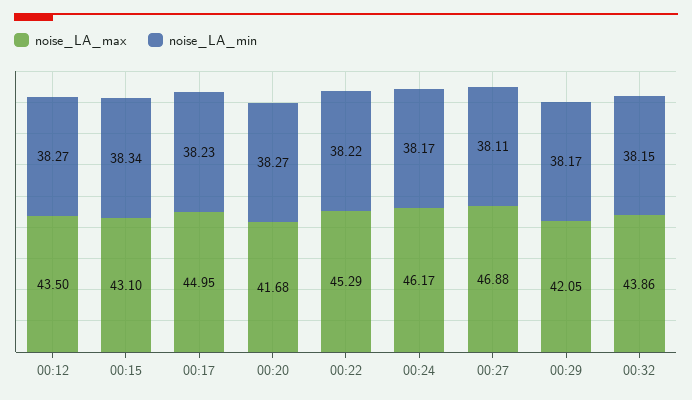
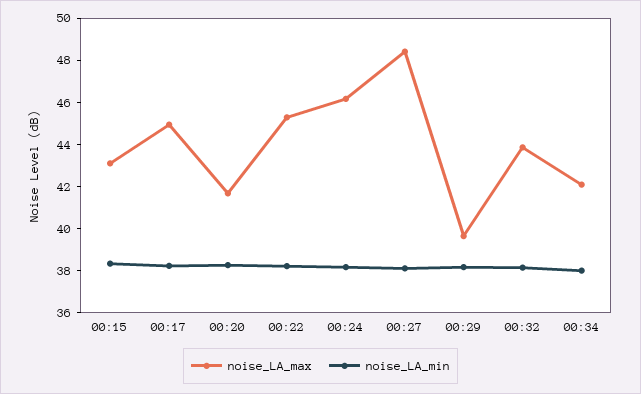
noise_LA_max, 00:12: 43.5 -> none
noise_LA_min, 00:12: 38.27 -> none
noise_LA_max, 00:27: 46.88 -> 48.5
noise_LA_max, 00:29: 42.05 -> 39.5
noise_LA_max, 00:34: none -> 42
noise_LA_min, 00:34: none -> 38

